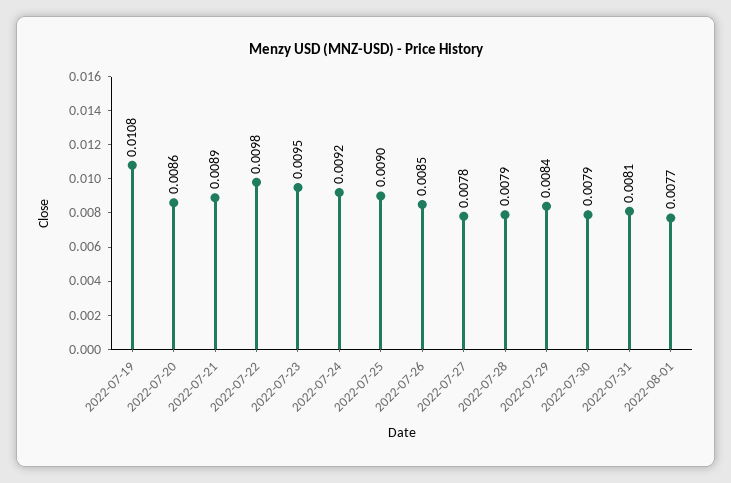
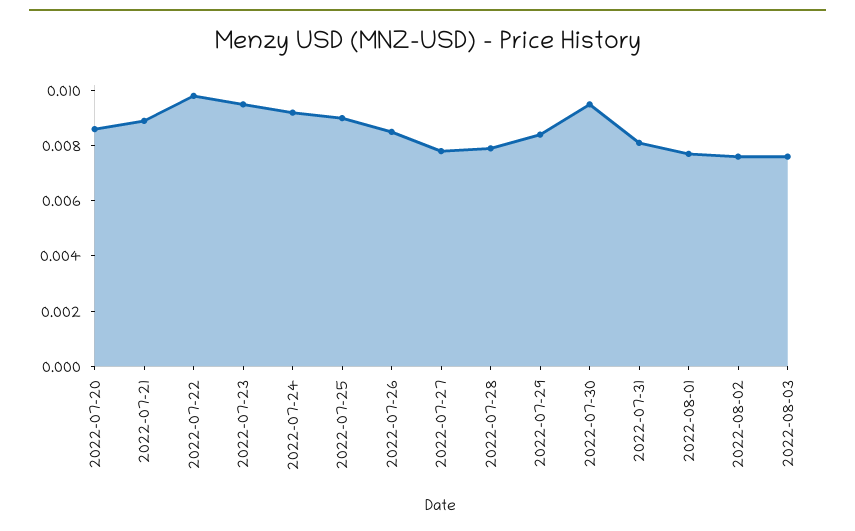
2022-07-19: 0.0108 -> none
2022-07-30: 0.0079 -> 0.0095
2022-08-02: none -> 0.0075
2022-08-03: none -> 0.0075

